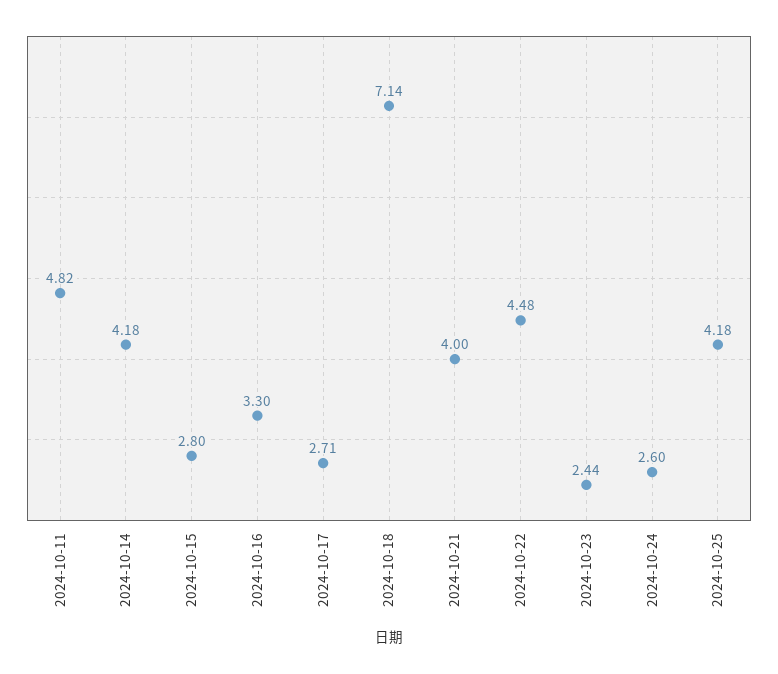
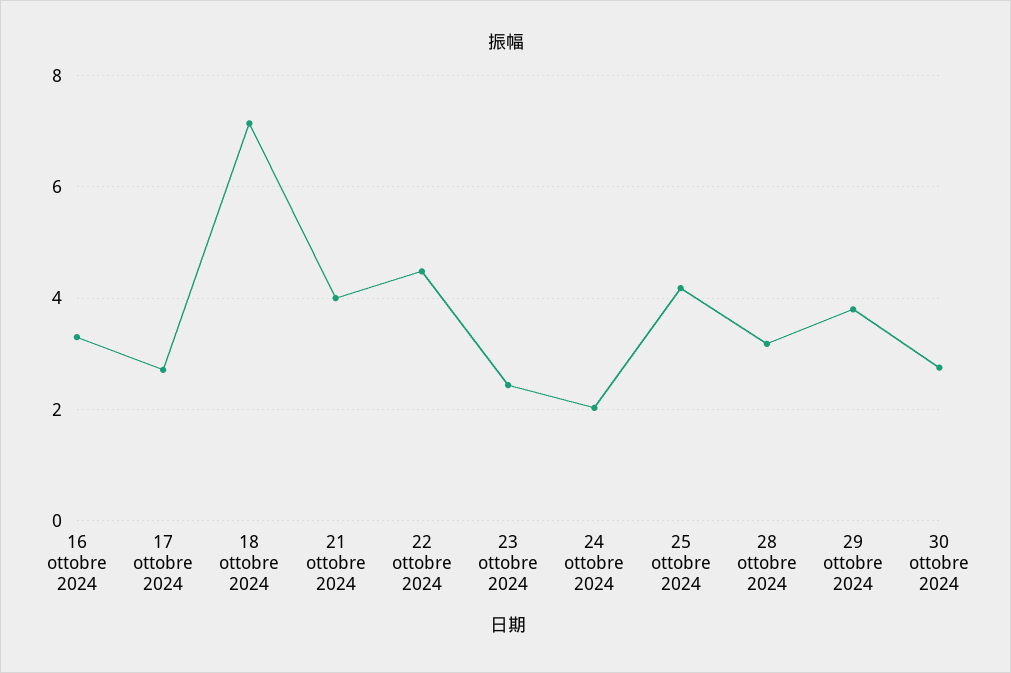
2024-10-11: 4.82 -> none
2024-10-14: 4.18 -> none
2024-10-15: 2.8 -> none
2024-10-24: 2.6 -> 2
28 ottobre 2024: none -> 3.2
29 ottobre 2024: none -> 3.8
30 ottobre 2024: none -> 2.8

